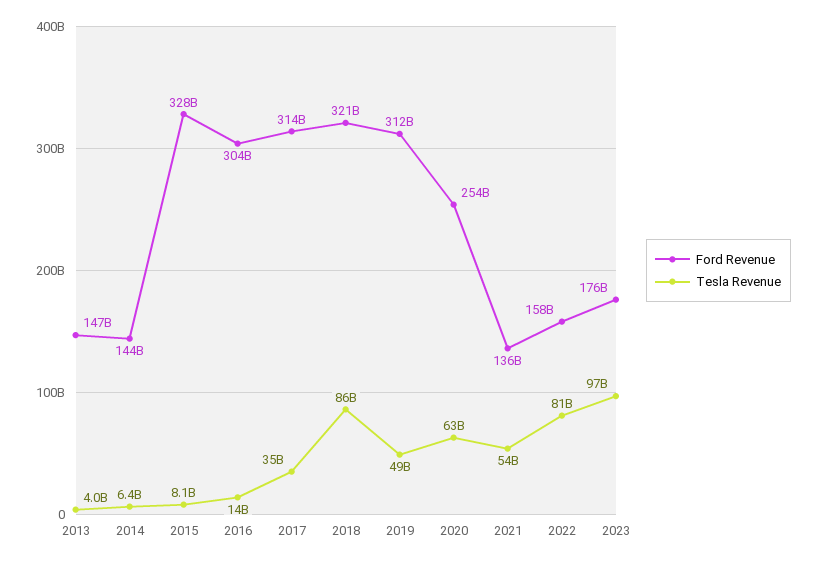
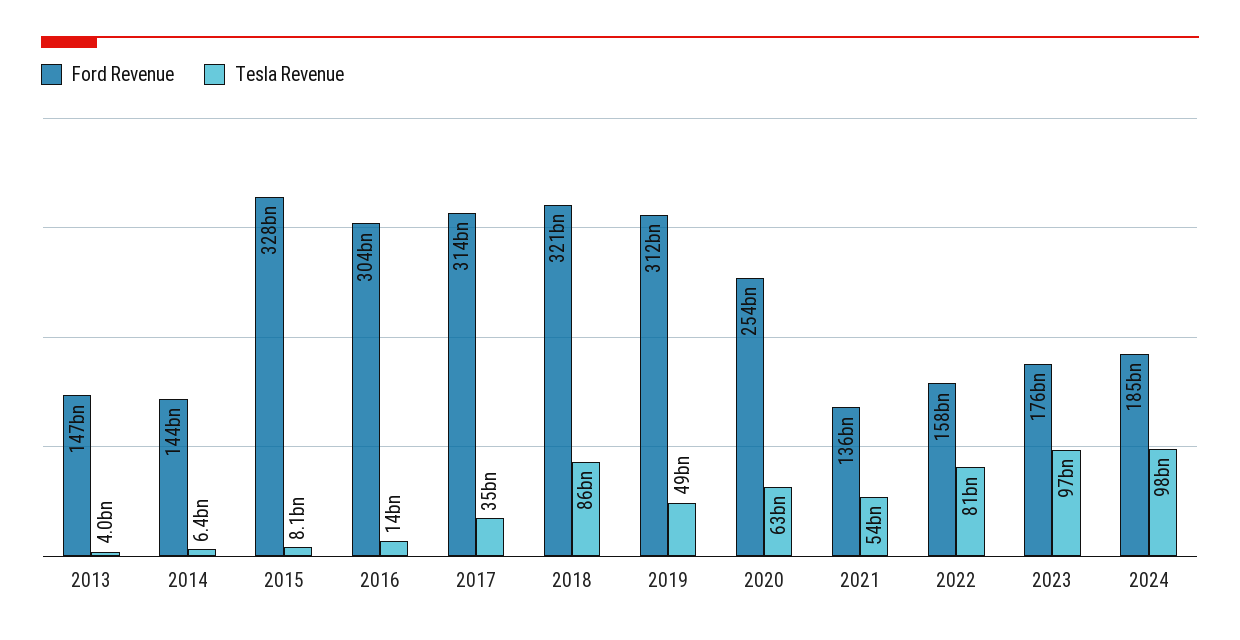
Ford Revenue, 2024: none -> 185000000000
Tesla Revenue, 2024: none -> 98000000000

